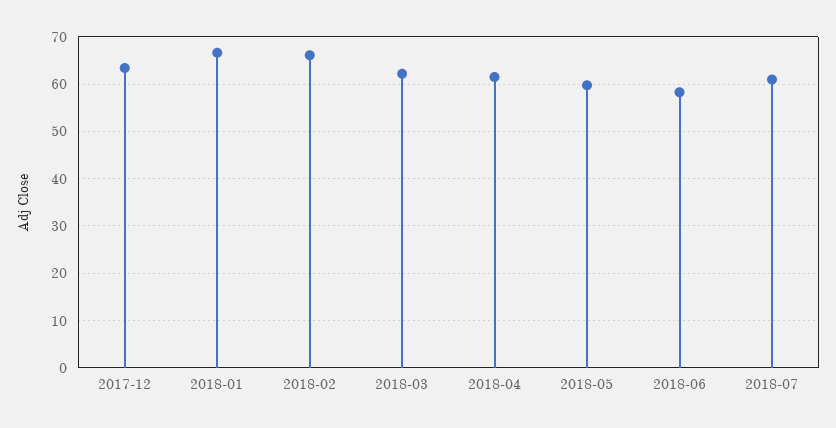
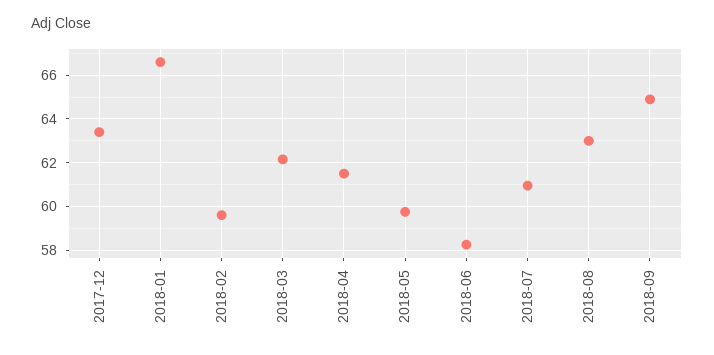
2018-02: 66 -> 59.5
2018-08: none -> 63
2018-09: none -> 65

